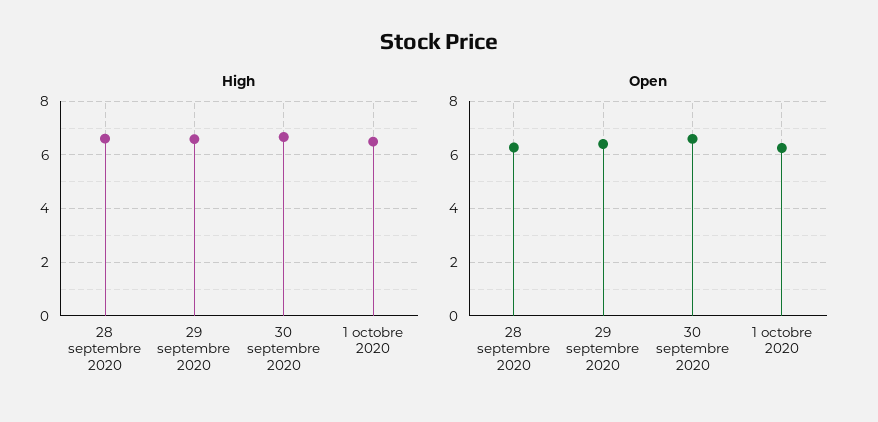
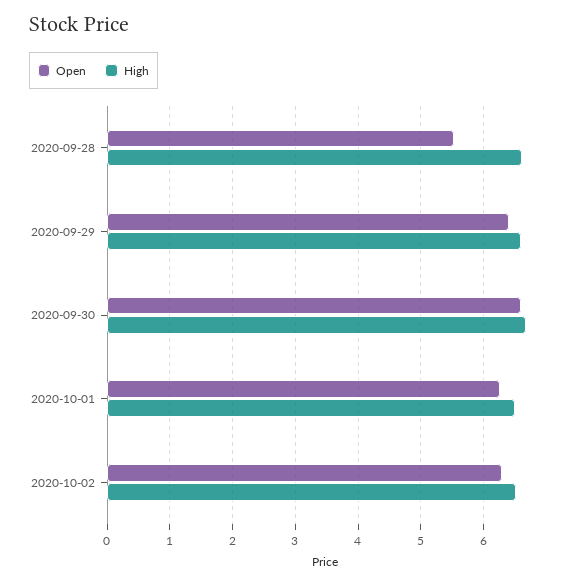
Open, 28 septembre 2020: 6.25 -> 5.5
Open, 2020-10-02: none -> 6.3
High, 2020-10-02: none -> 6.5

